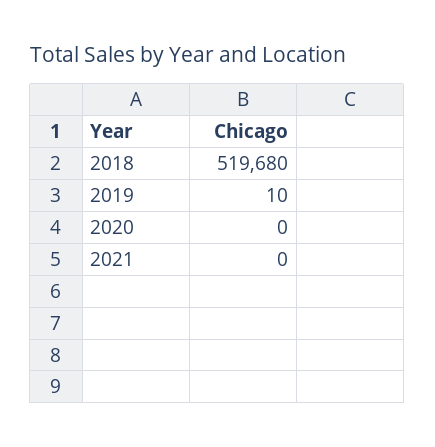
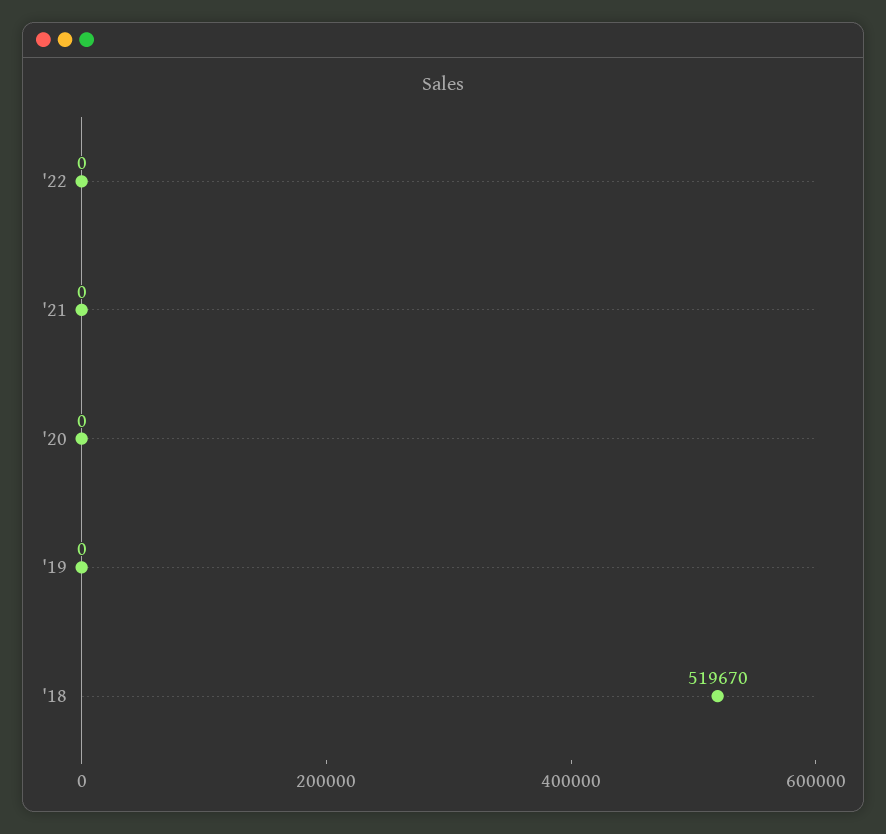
2018: 519680 -> 519670
2019: 10 -> 0
'22: none -> 0

